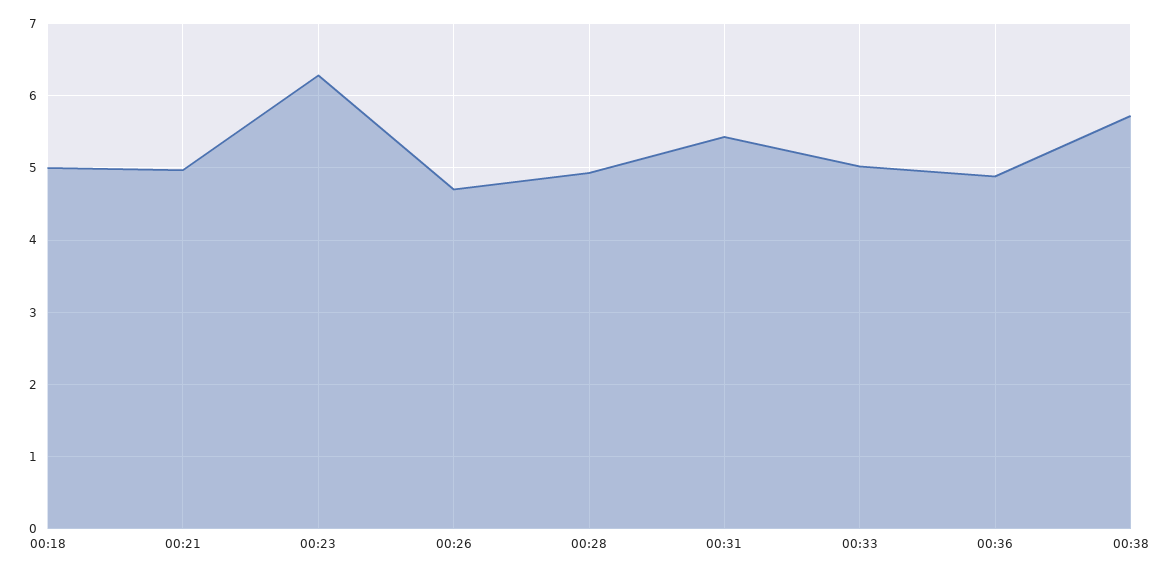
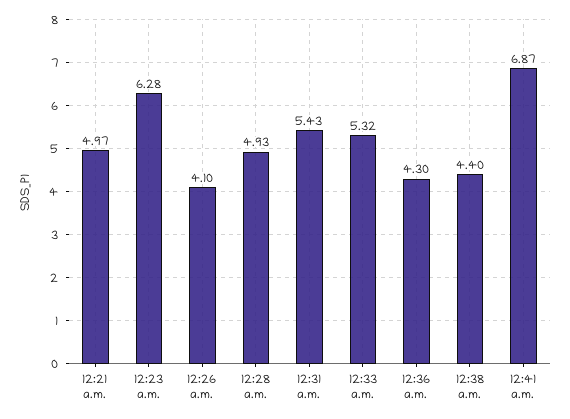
00:18: 5 -> none
00:26: 4.7 -> 4.1
00:33: 5 -> 5.32
00:36: 4.9 -> 4.3
00:38: 5.7 -> 4.4
12:41 a.m.: none -> 6.87

